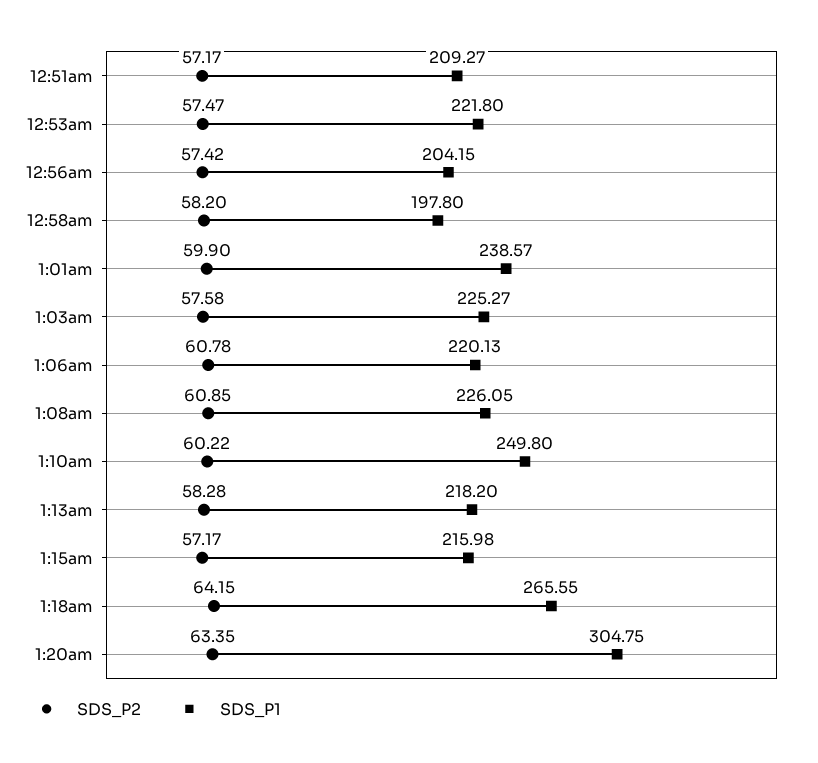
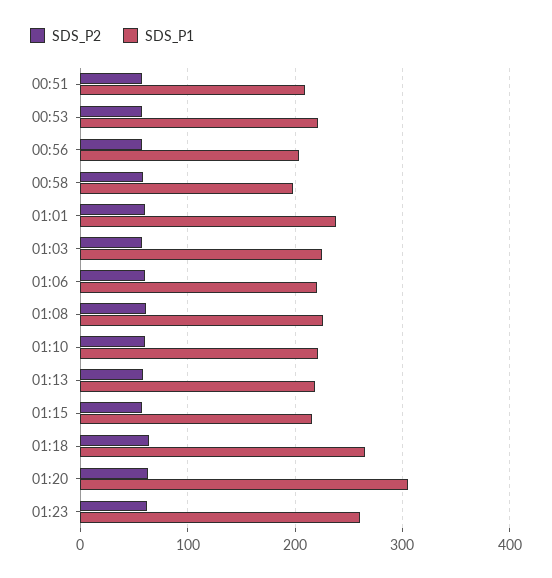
SDS_P1, 1:10am: 249.8 -> 220
SDS_P2, 01:23: none -> 60
SDS_P1, 01:23: none -> 260

